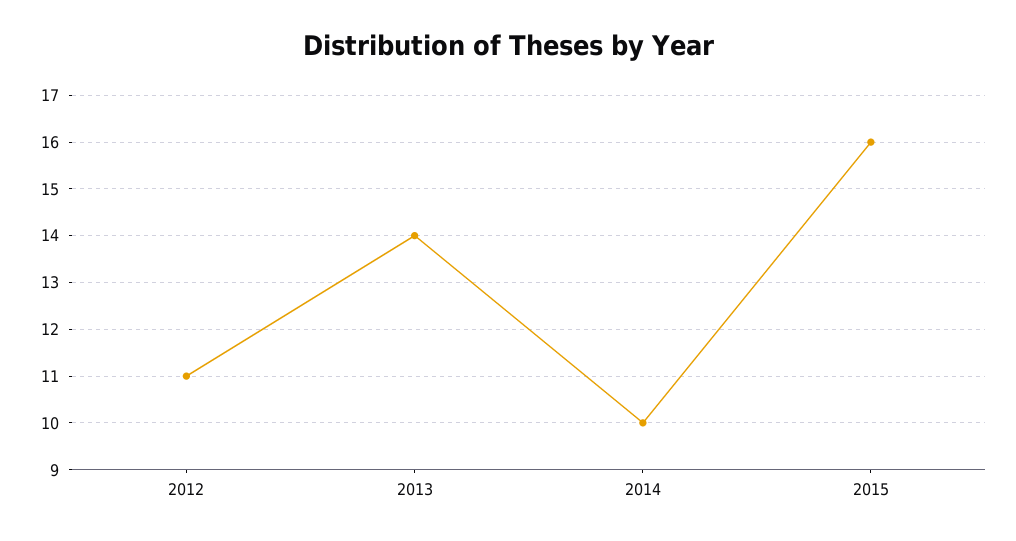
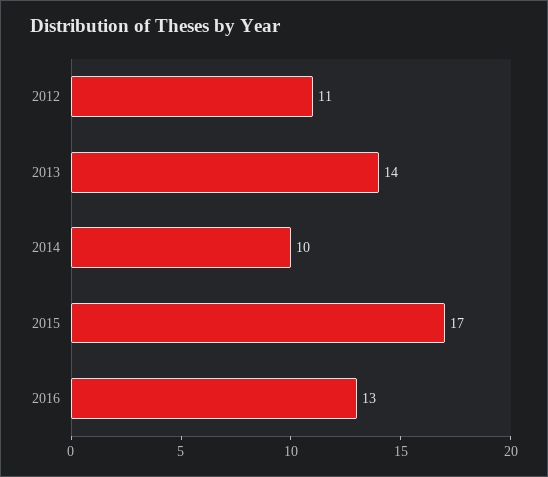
2015: 16 -> 17
2016: none -> 13

